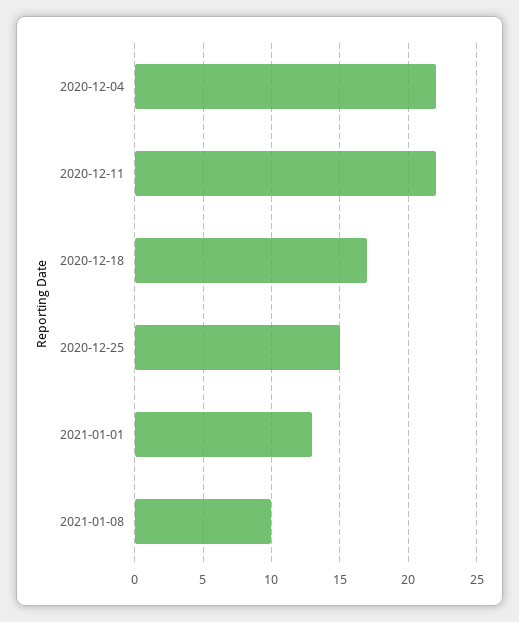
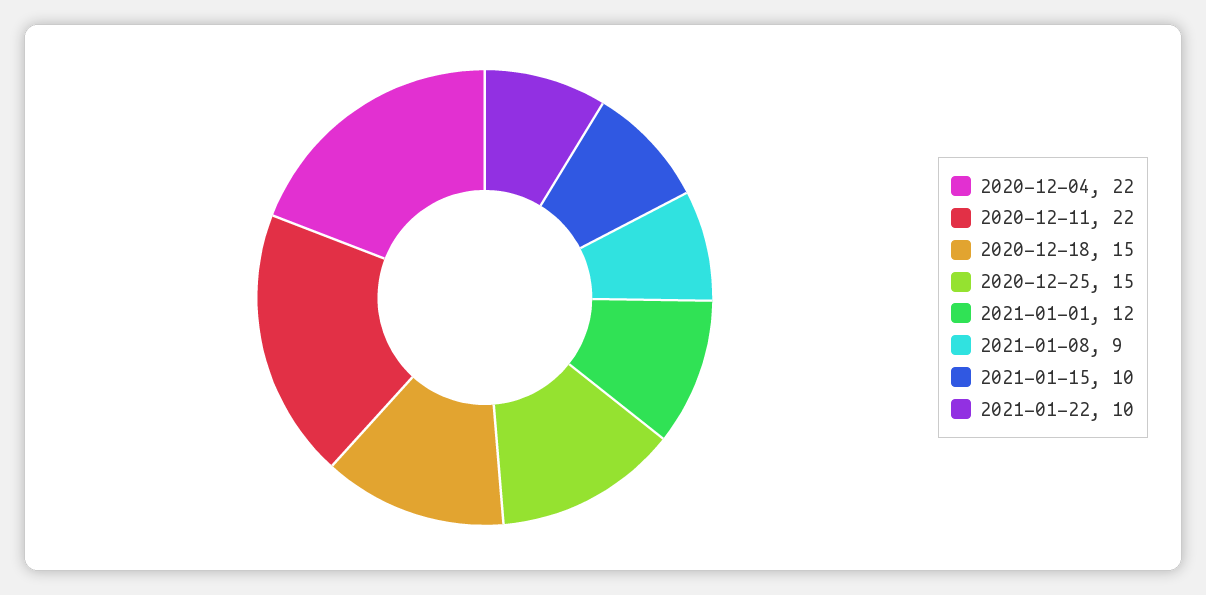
2020-12-18: 17 -> 15
2021-01-01: 13 -> 12
2021-01-08: 10 -> 9
2021-01-15: none -> 10
2021-01-22: none -> 10

